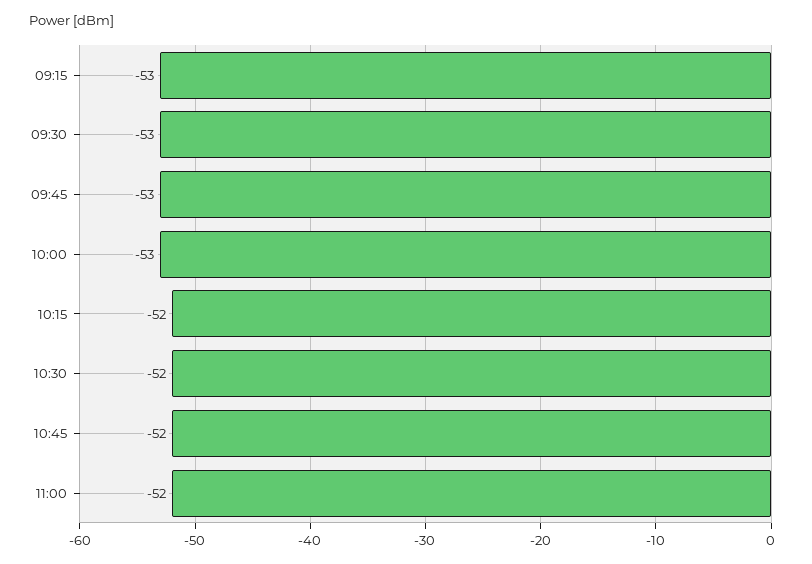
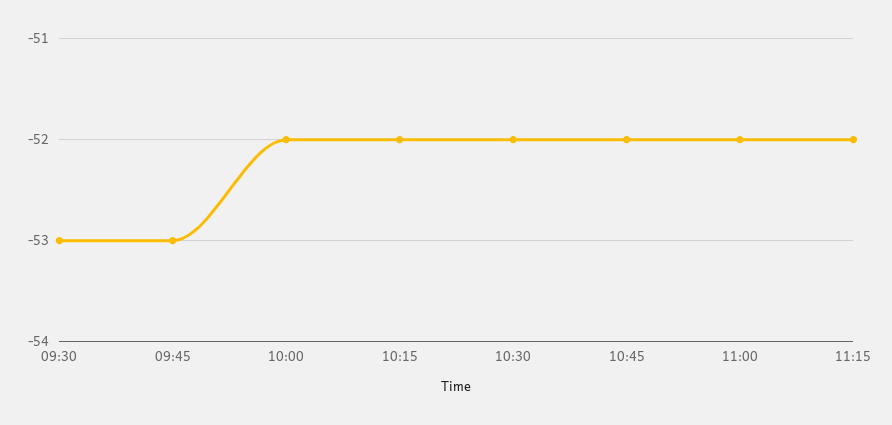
09:15: -53 -> none
10:00: -53 -> -52
11:15: none -> -52

